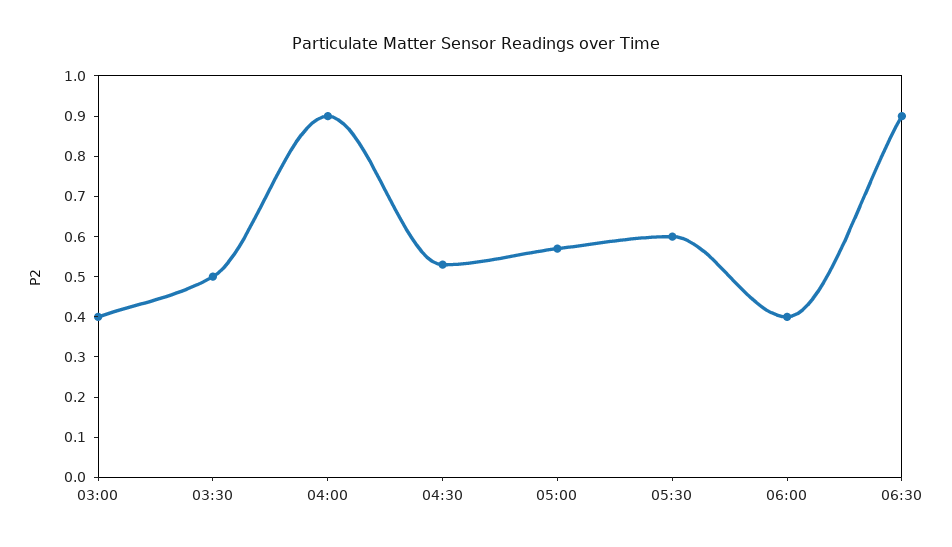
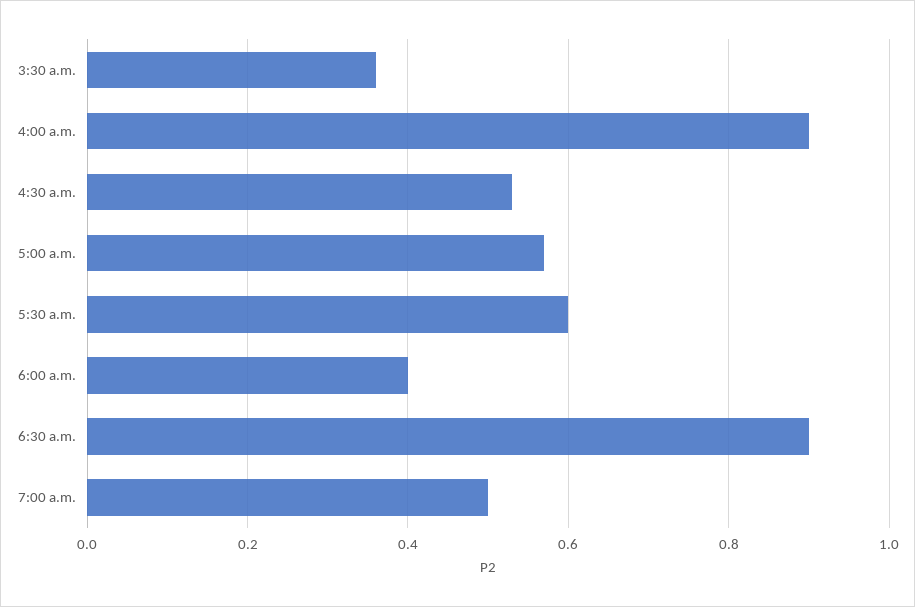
03:00: 0.4 -> none
03:30: 0.5 -> 0.35
7:00 a.m.: none -> 0.5

